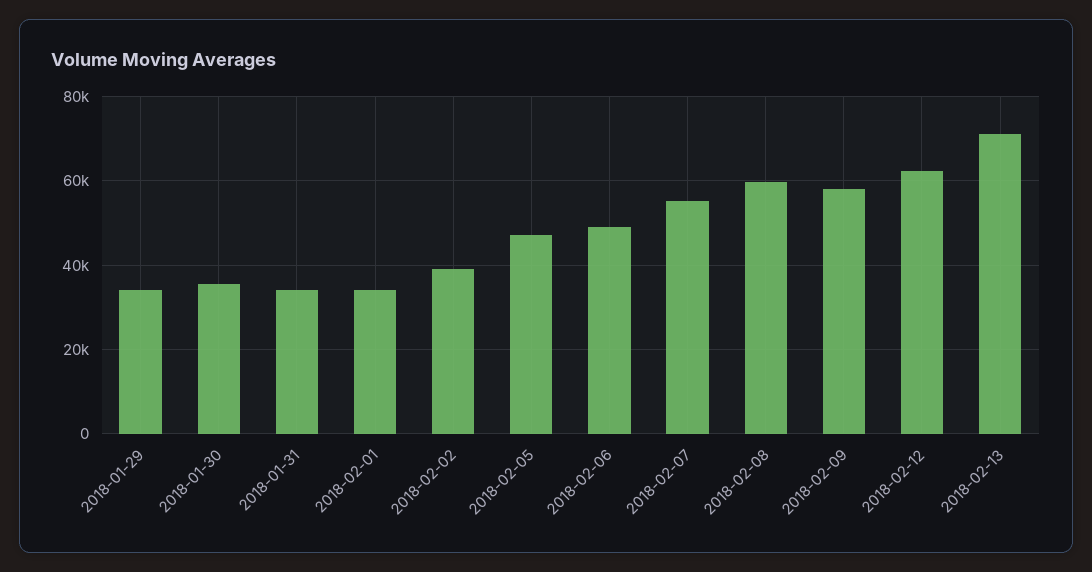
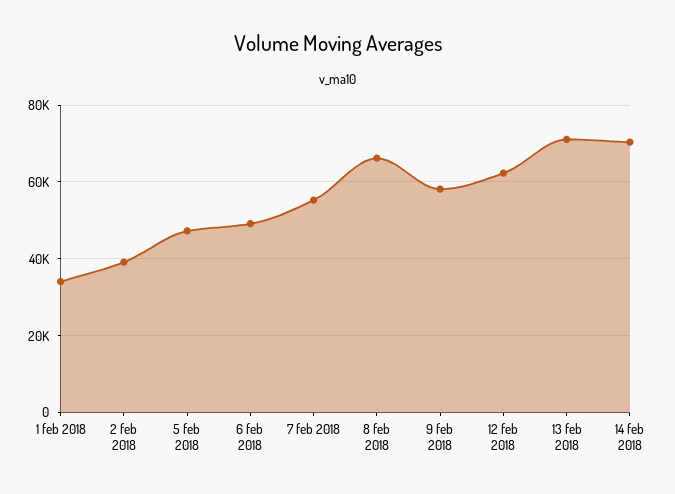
2018-01-29: 34000 -> none
2018-01-30: 36000 -> none
2018-01-31: 34000 -> none
2018-02-08: 60000 -> 66000
14 feb 2018: none -> 70000

